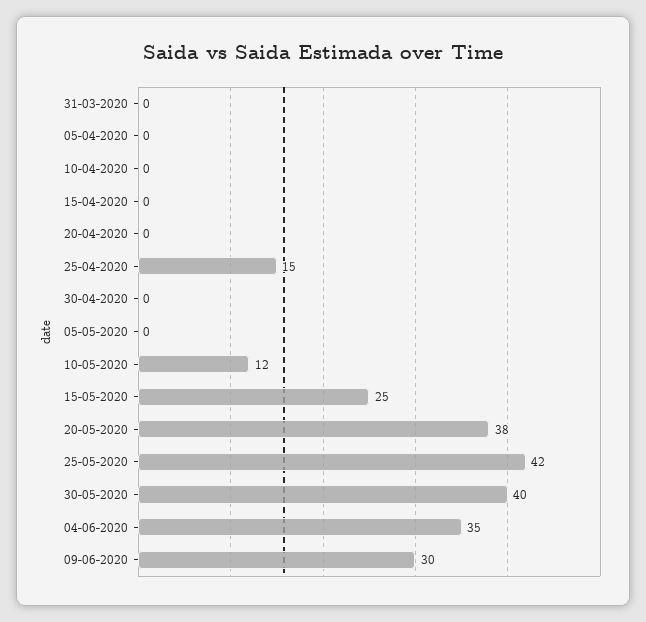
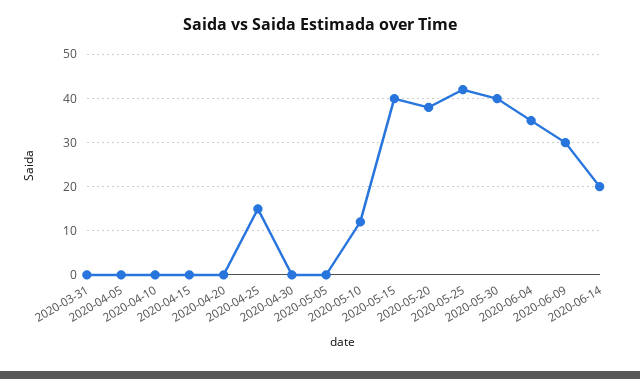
15-05-2020: 25 -> 40
2020-06-14: none -> 20

